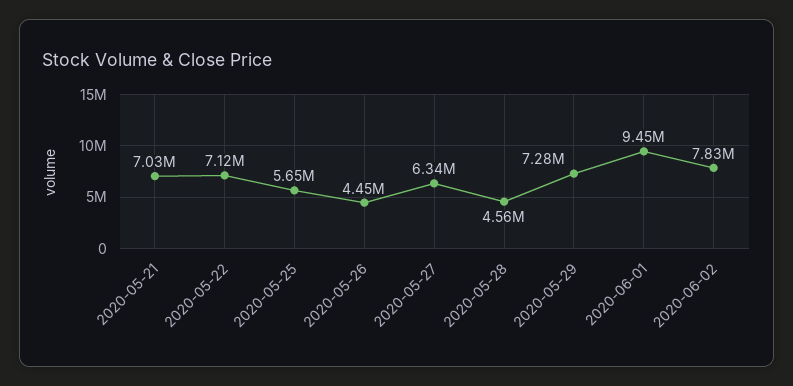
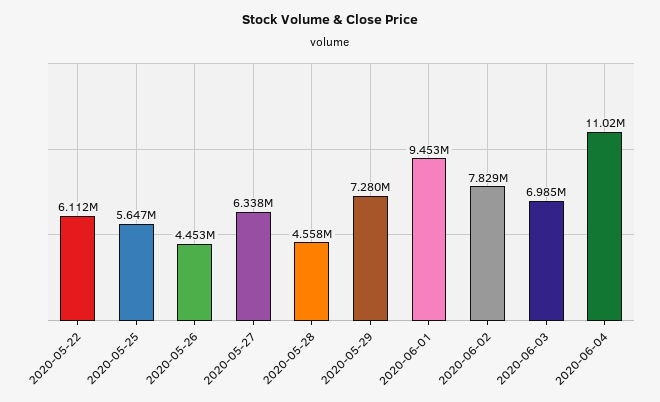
2020-05-21: 7030000 -> none
2020-05-22: 7120000 -> 6112000
2020-06-03: none -> 6985000
2020-06-04: none -> 11020000

